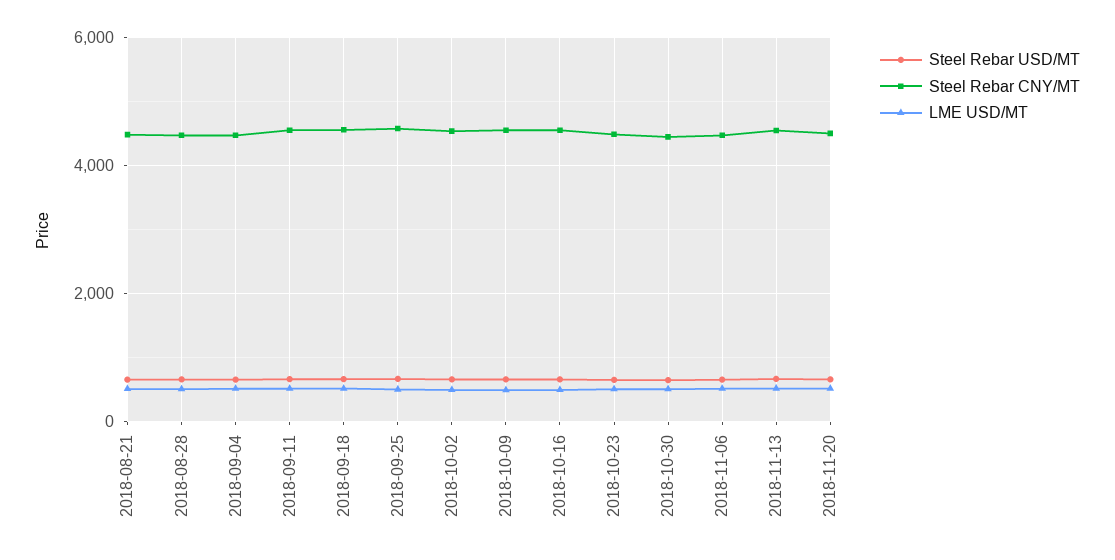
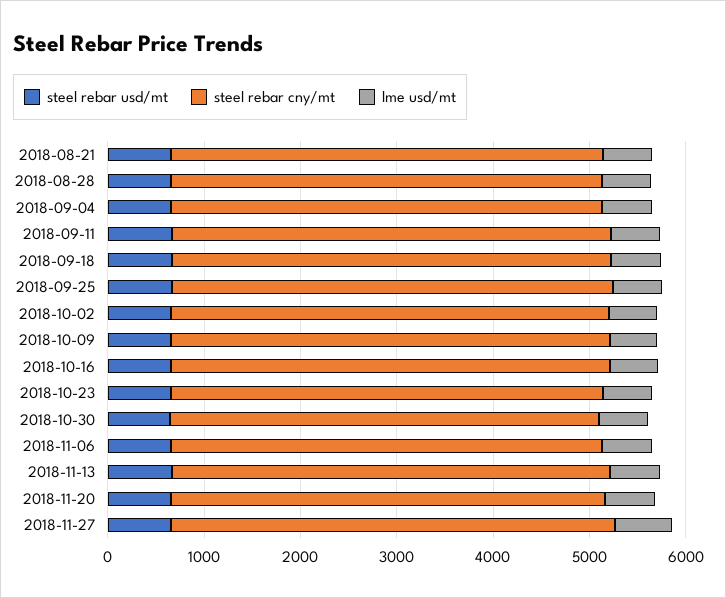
Steel Rebar USD/MT, 2018-11-27: none -> 600
Steel Rebar CNY/MT, 2018-11-27: none -> 4600
LME USD/MT, 2018-11-27: none -> 600

